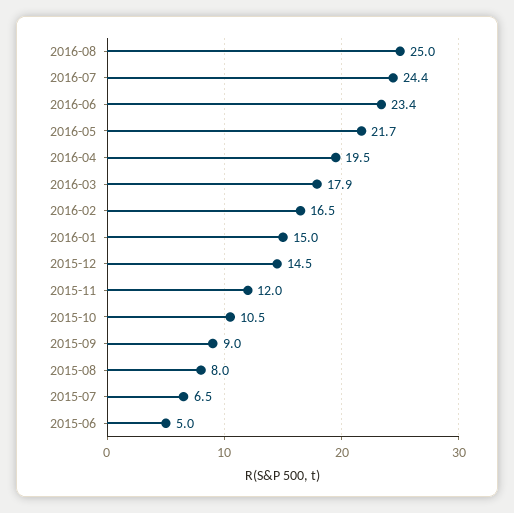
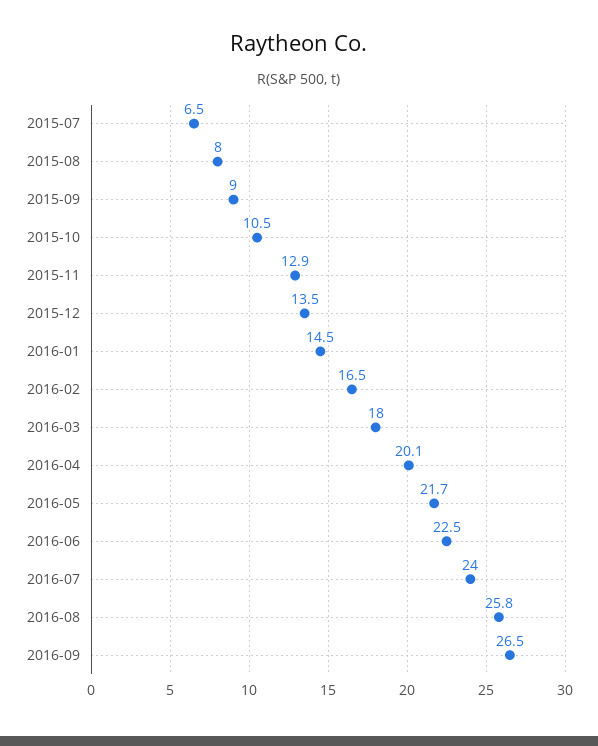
2016-08: 25 -> 25.8
2016-07: 24.4 -> 24
2016-06: 23.4 -> 22.5
2016-04: 19.5 -> 20.1
2016-03: 17.9 -> 18
2016-01: 15 -> 14.5
2015-12: 14.5 -> 13.5
2015-11: 12 -> 12.9
2015-06: 5 -> none
2016-09: none -> 26.5

